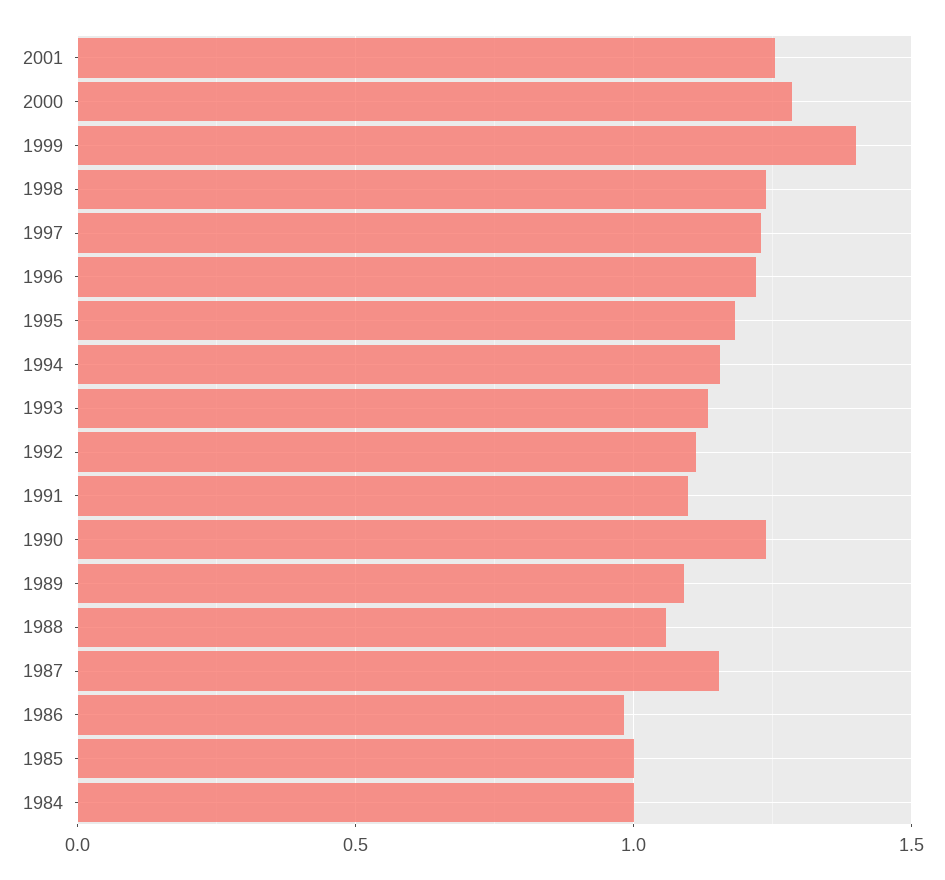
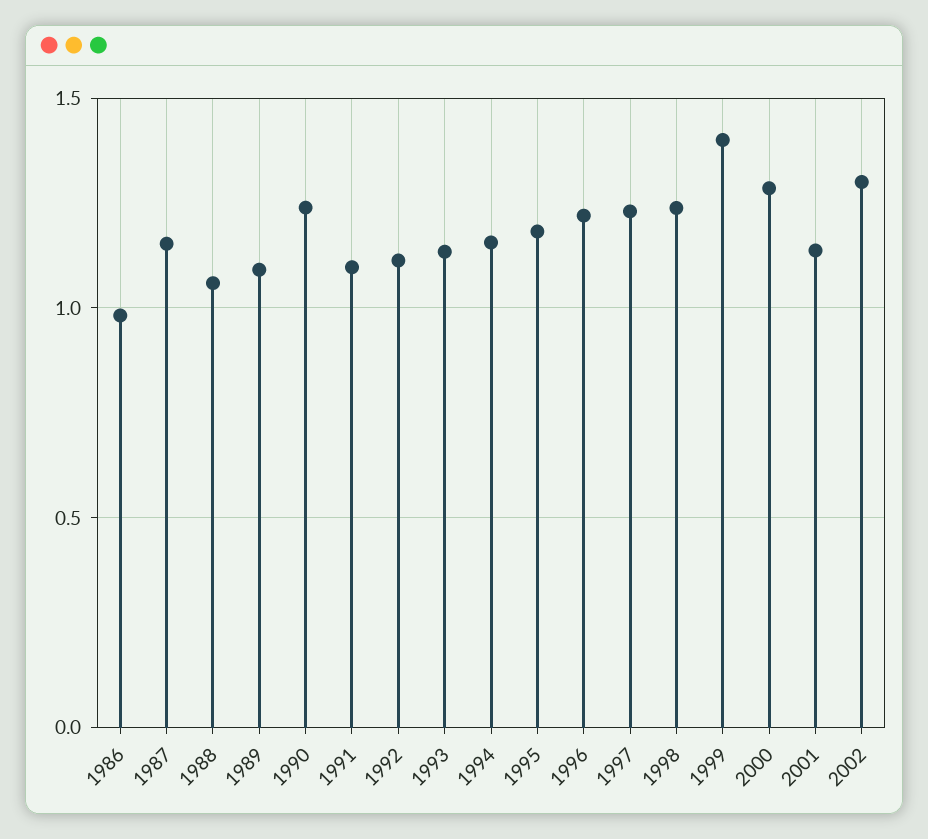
2001: 1.25 -> 1.15
1985: 1 -> none
1984: 1 -> none
2002: none -> 1.3

